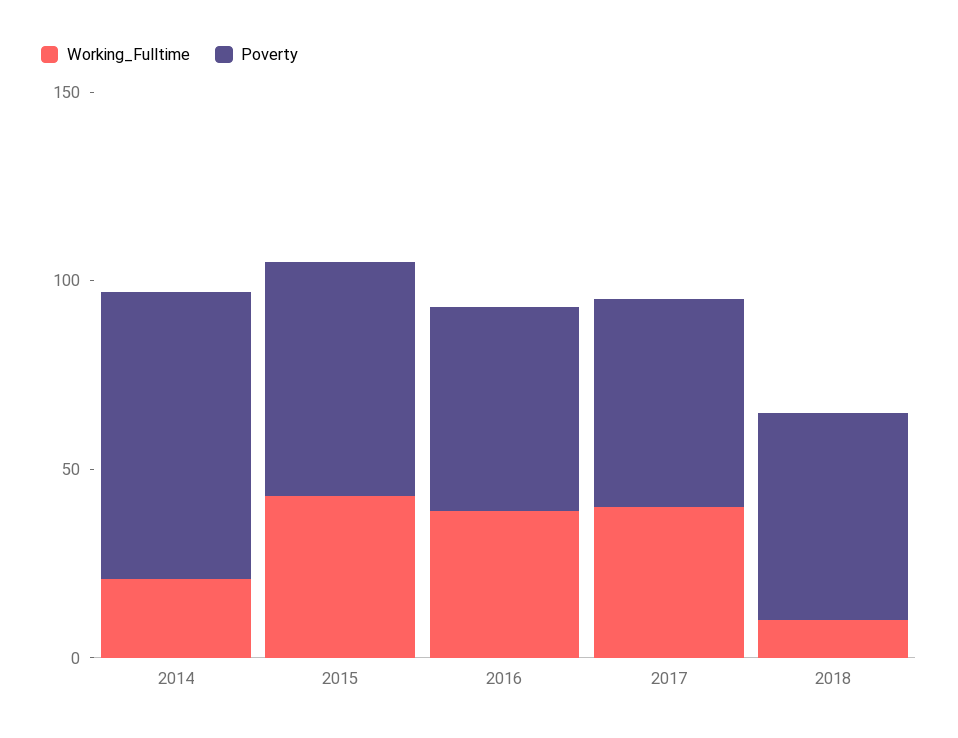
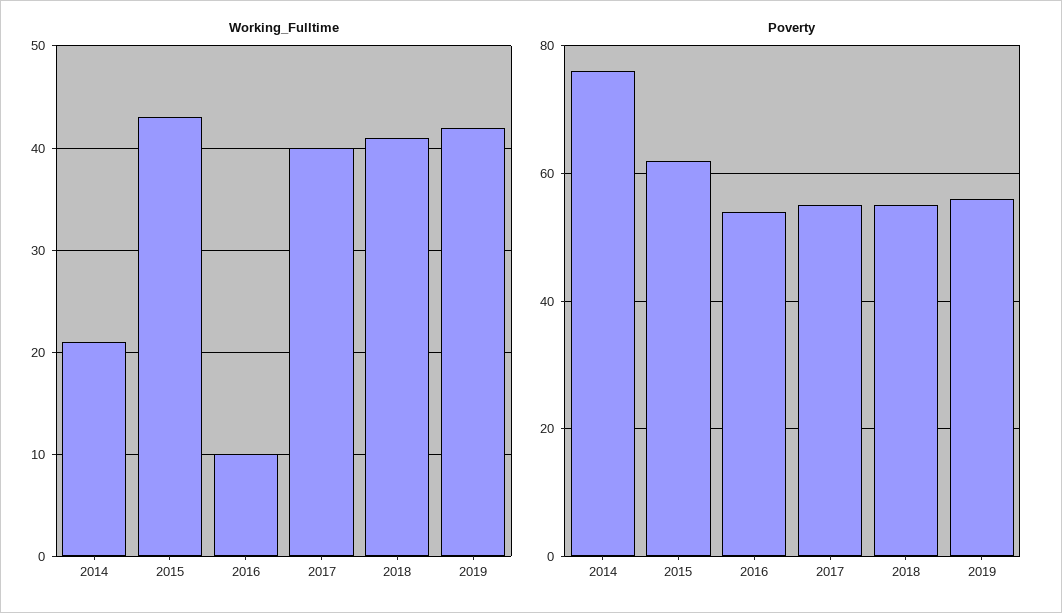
Working_Fulltime, 2016: 40 -> 10
Working_Fulltime, 2018: 10 -> 41
Working_Fulltime, 2019: none -> 42
Poverty, 2019: none -> 55

